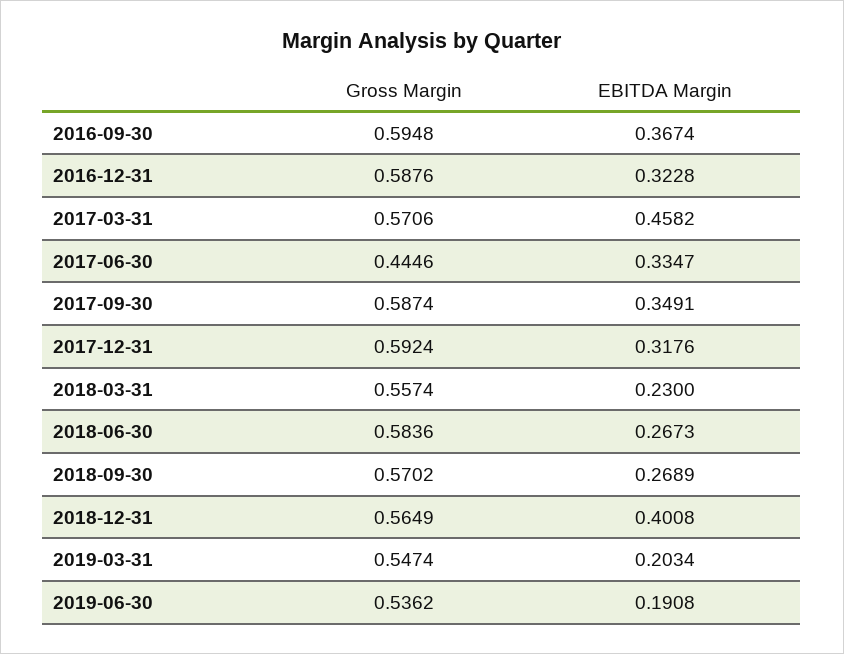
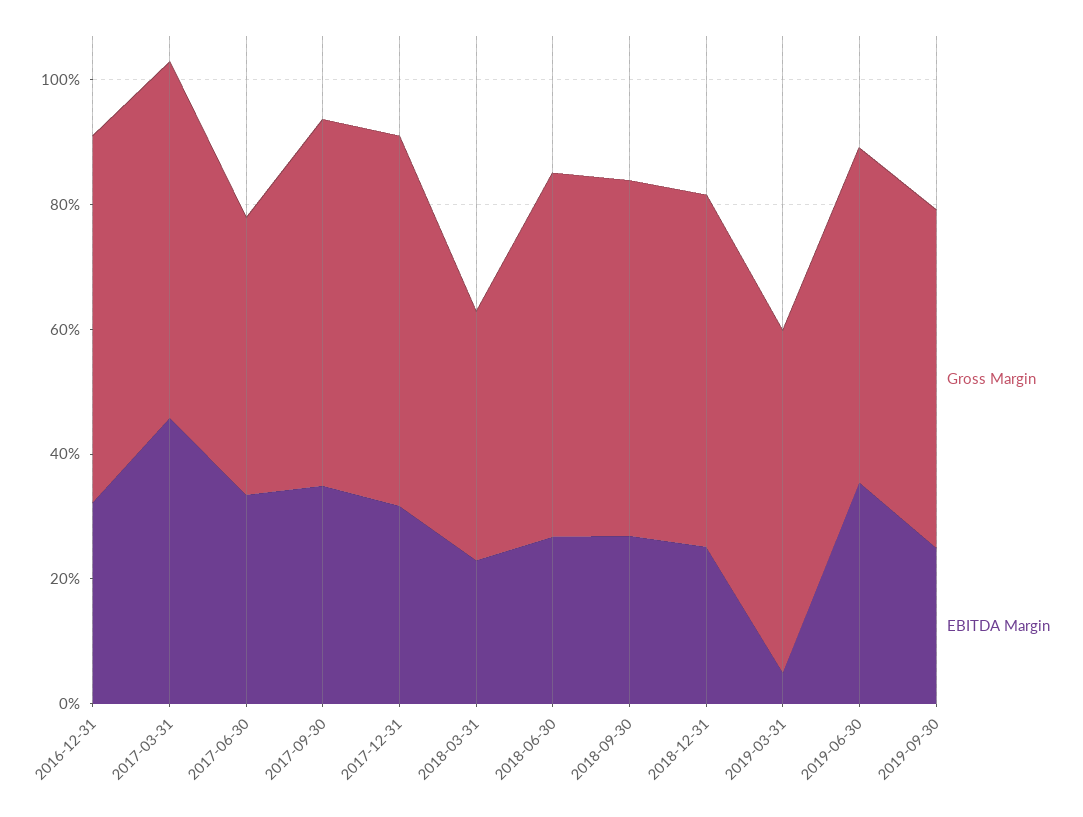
Gross Margin, 2016-09-30: 0.5948 -> none
EBITDA Margin, 2016-09-30: 0.3674 -> none
Gross Margin, 2018-03-31: 0.5574 -> 0.4
EBITDA Margin, 2018-12-31: 0.4008 -> 0.25
EBITDA Margin, 2019-03-31: 0.2034 -> 0.05
EBITDA Margin, 2019-06-30: 0.1908 -> 0.35
Gross Margin, 2019-09-30: none -> 0.55
EBITDA Margin, 2019-09-30: none -> 0.25

